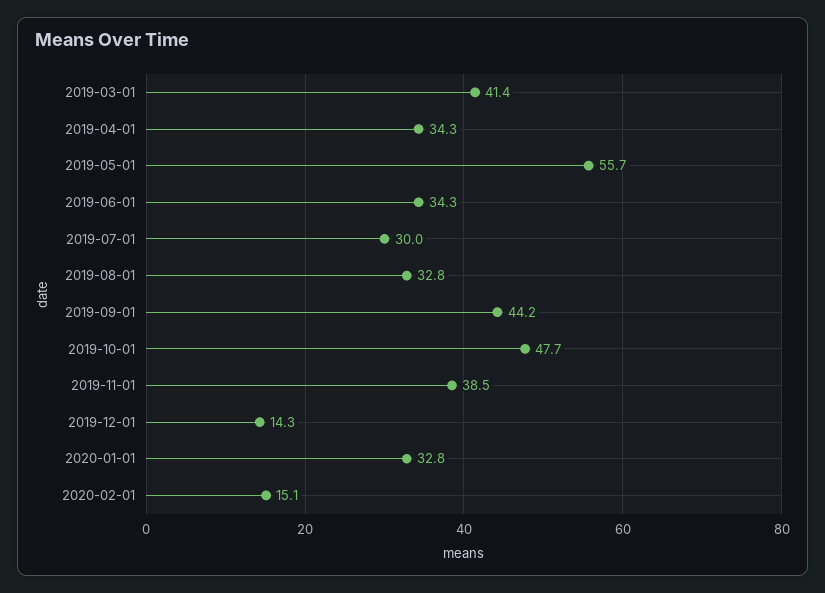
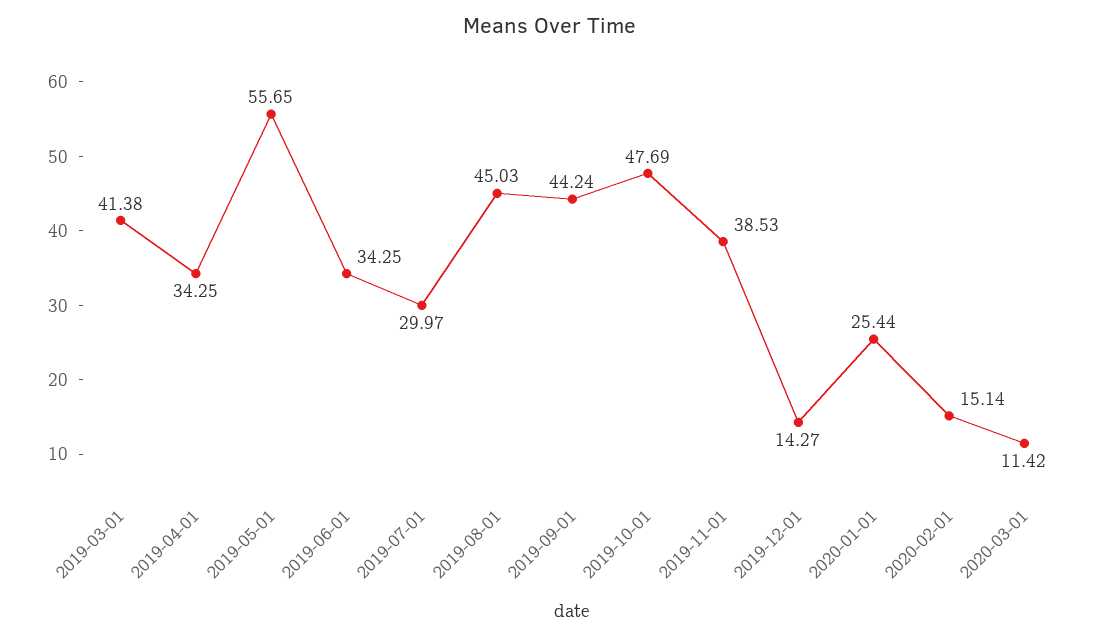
2019-08-01: 32.8 -> 45.03
2020-01-01: 32.8 -> 25.44
2020-03-01: none -> 11.42

